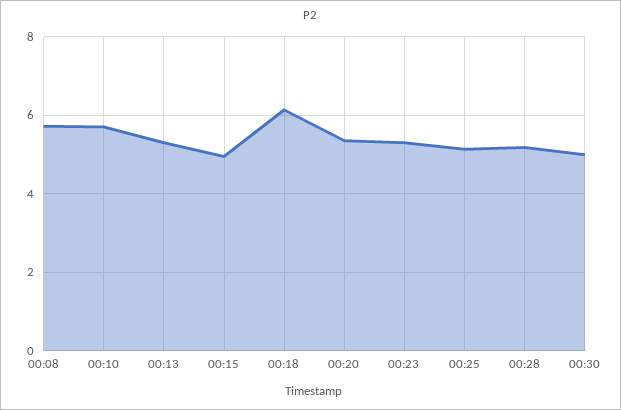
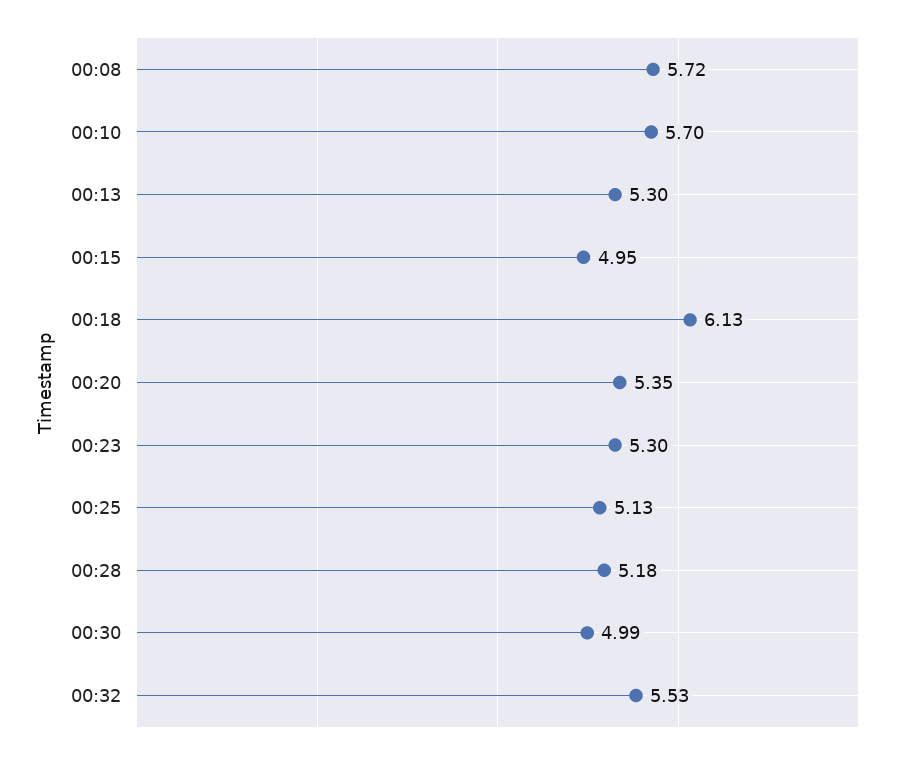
00:32: none -> 5.53

